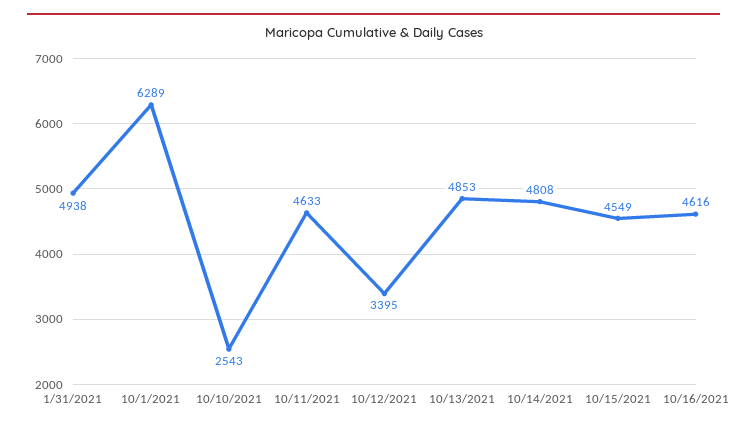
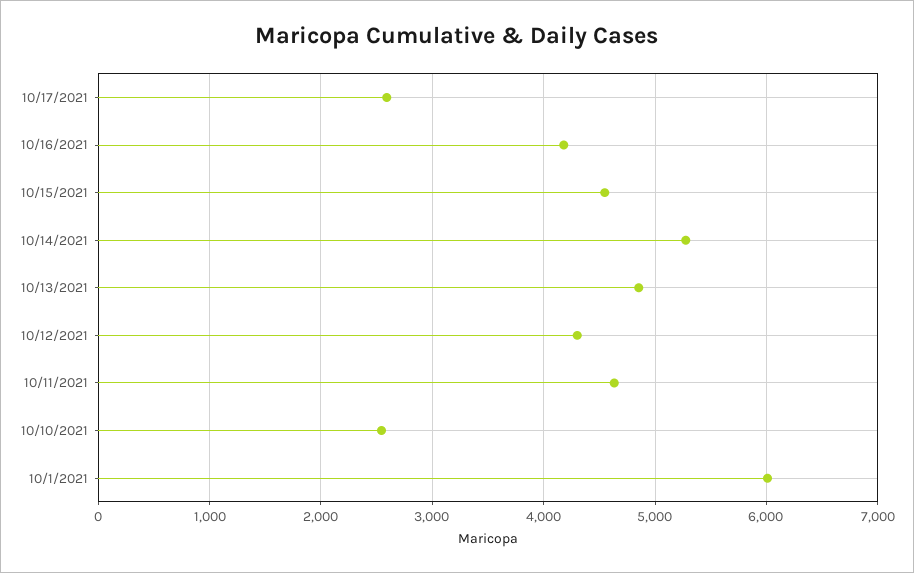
1/31/2021: 4938 -> none
10/1/2021: 6289 -> 6000
10/12/2021: 3395 -> 4300
10/14/2021: 4808 -> 5300
10/16/2021: 4616 -> 4200
10/17/2021: none -> 2600

